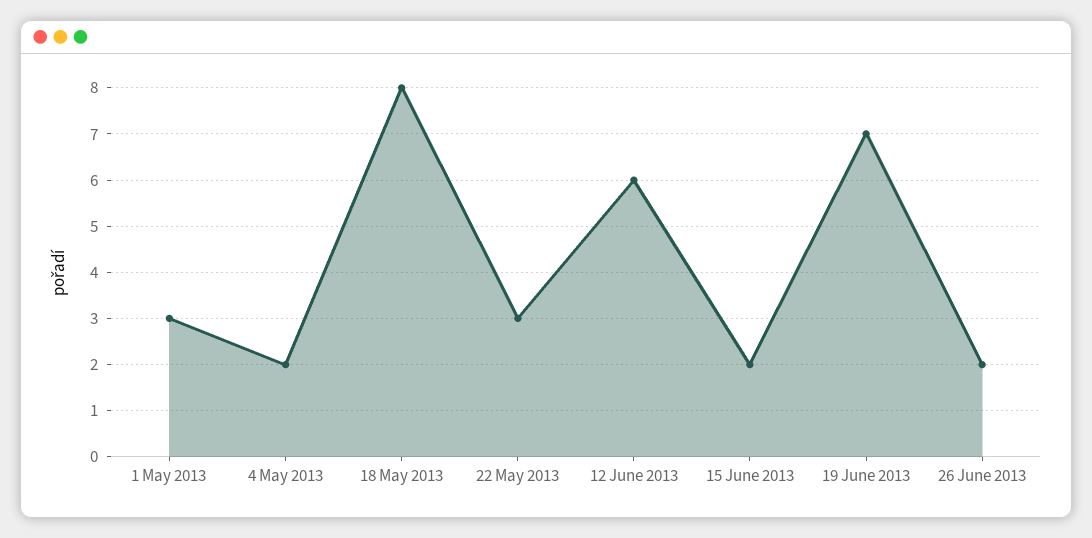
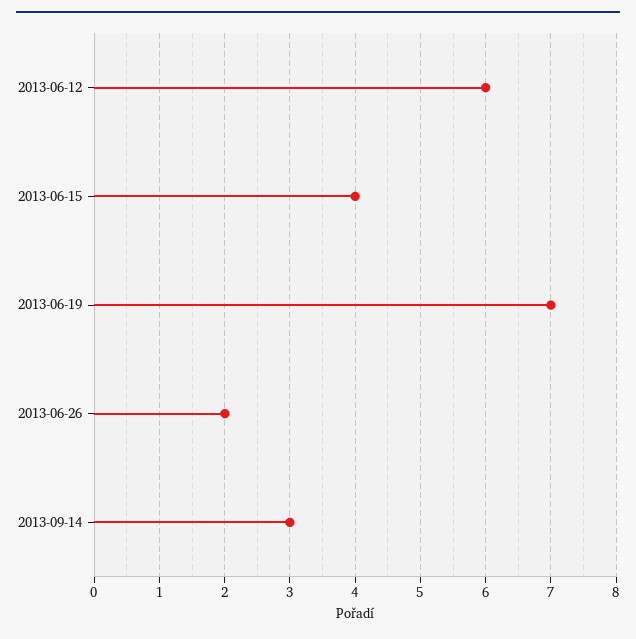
1 May 2013: 3 -> none
4 May 2013: 2 -> none
18 May 2013: 8 -> none
22 May 2013: 3 -> none
15 June 2013: 2 -> 4
2013-09-14: none -> 3

